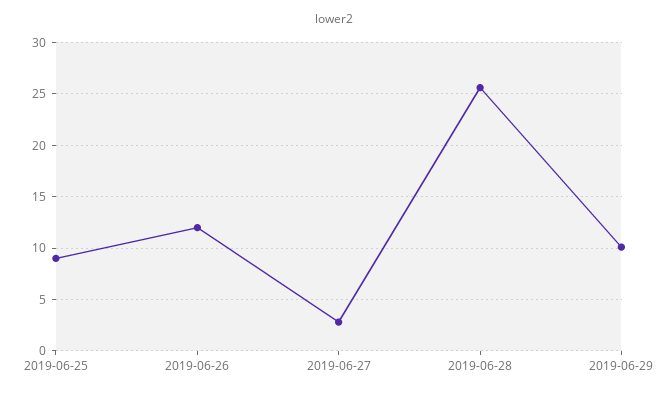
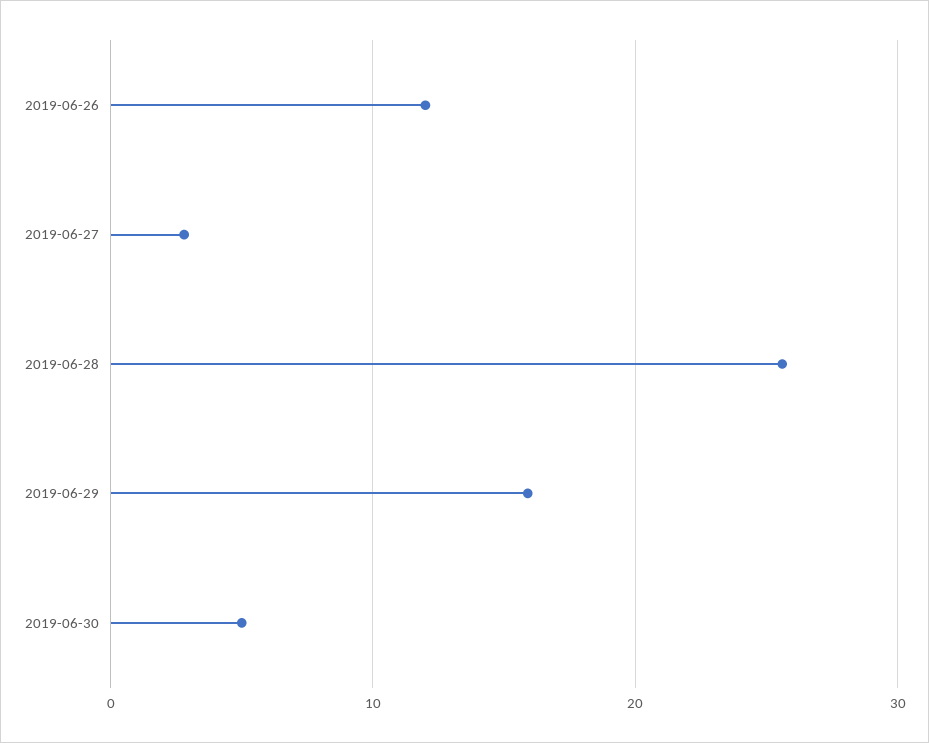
2019-06-25: 9 -> none
2019-06-29: 10 -> 16
2019-06-30: none -> 5

